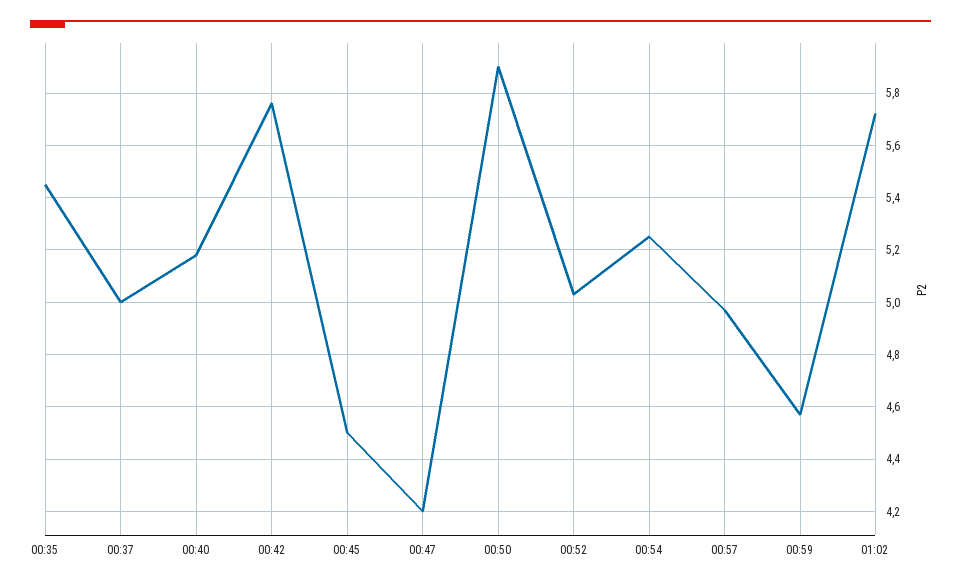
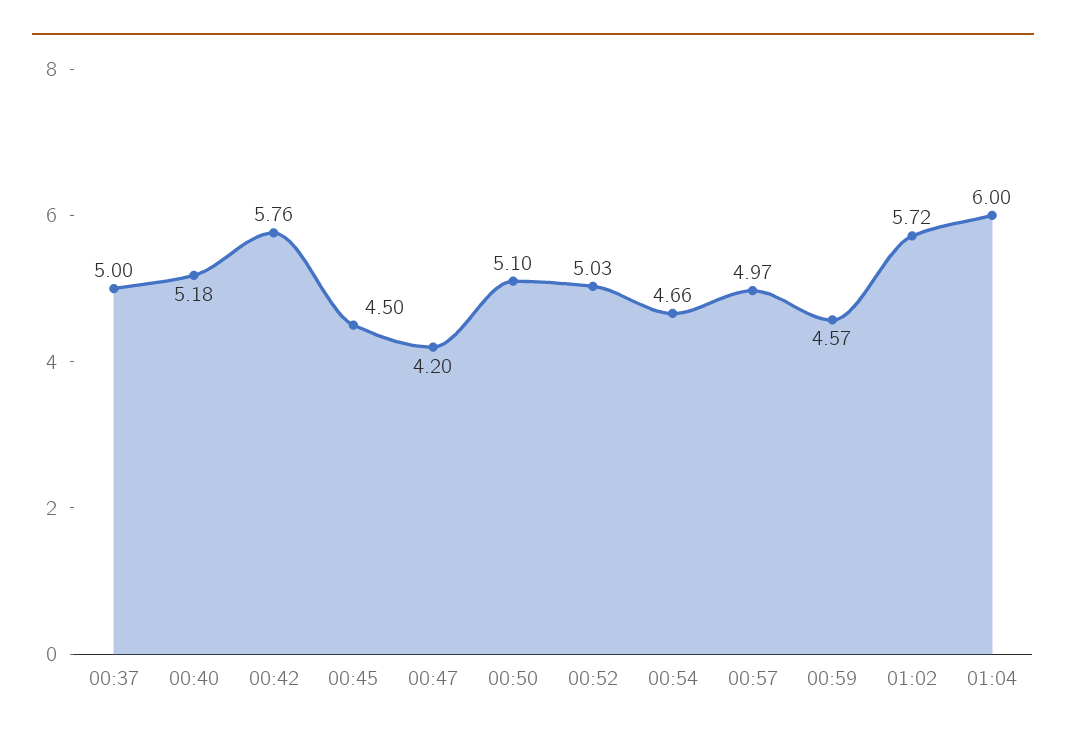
00:35: 5.45 -> none
00:50: 5.9 -> 5.1
00:54: 5.25 -> 4.66
01:04: none -> 6

